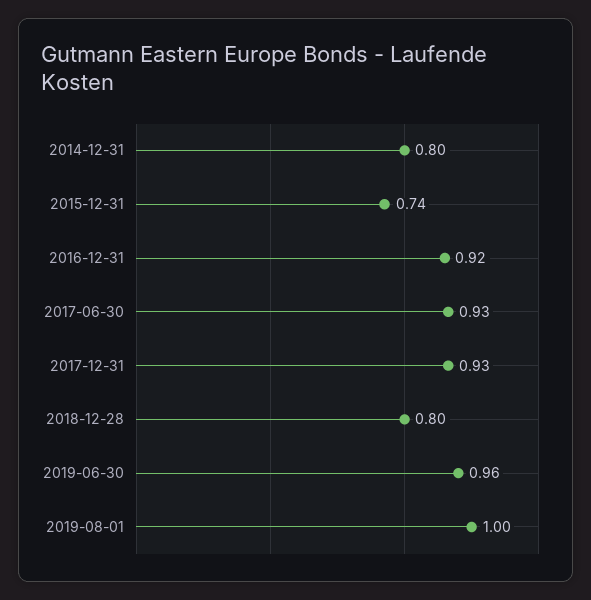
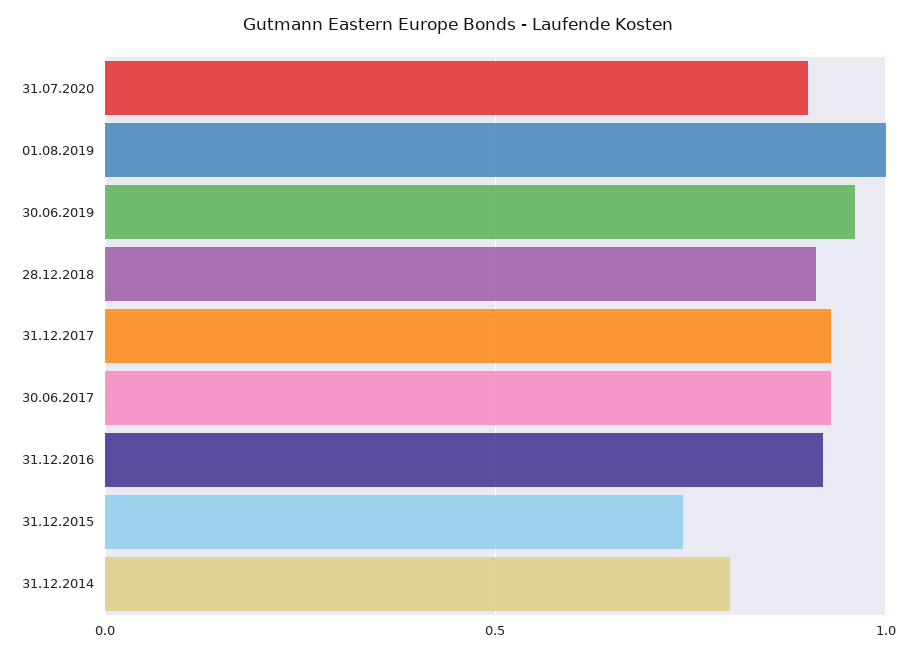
2018-12-28: 0.8 -> 0.9
31.07.2020: none -> 0.9

